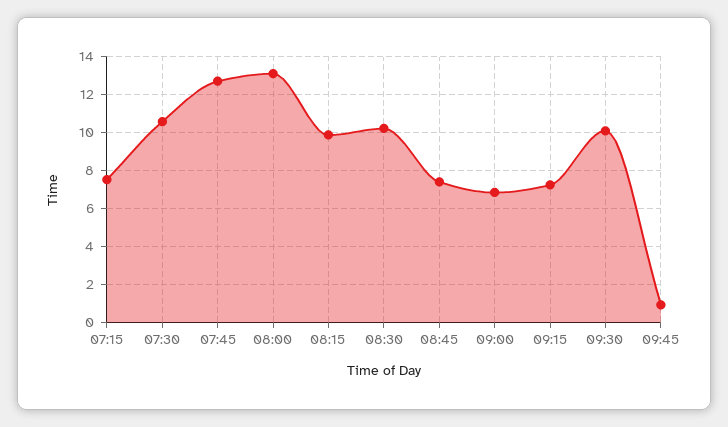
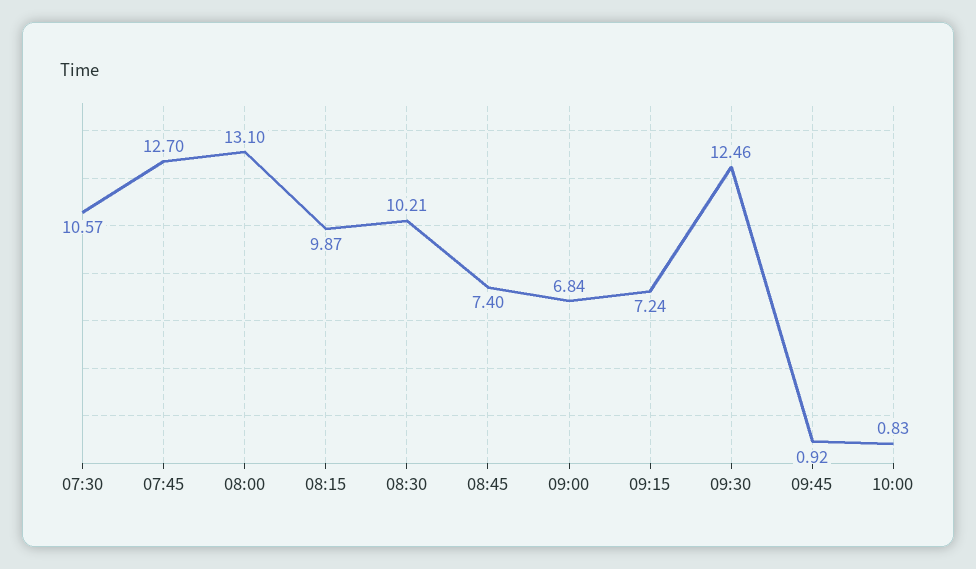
07:15: 7.5 -> none
09:30: 10 -> 12.46
10:00: none -> 0.83

